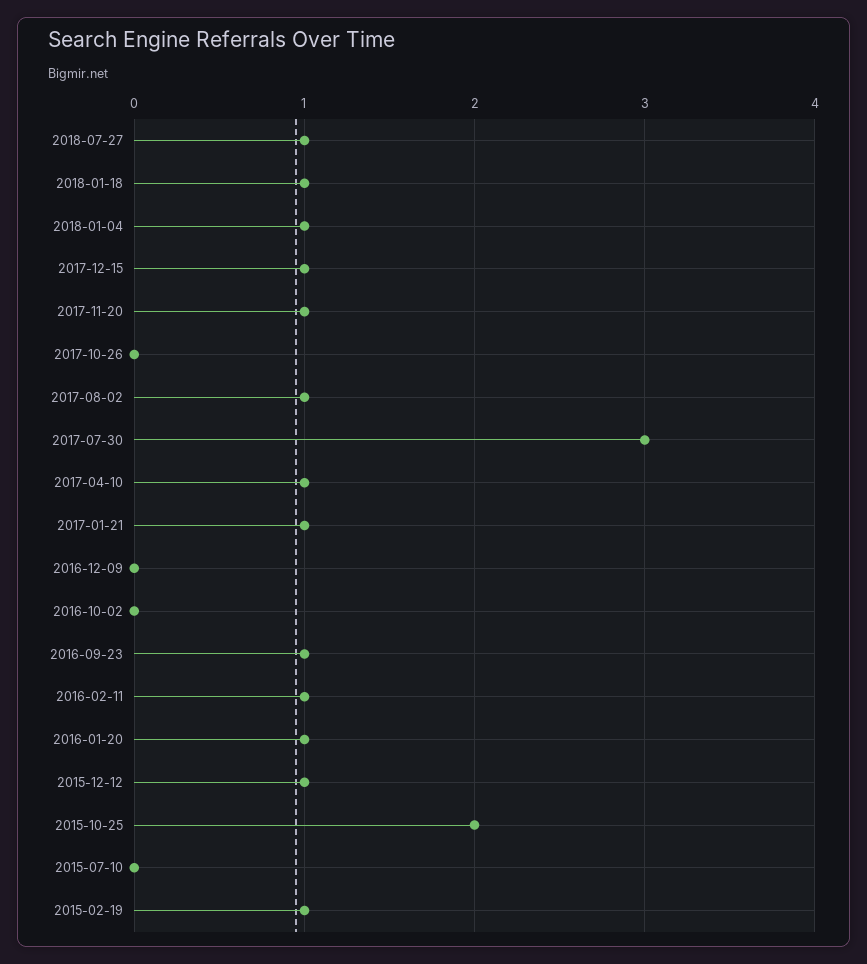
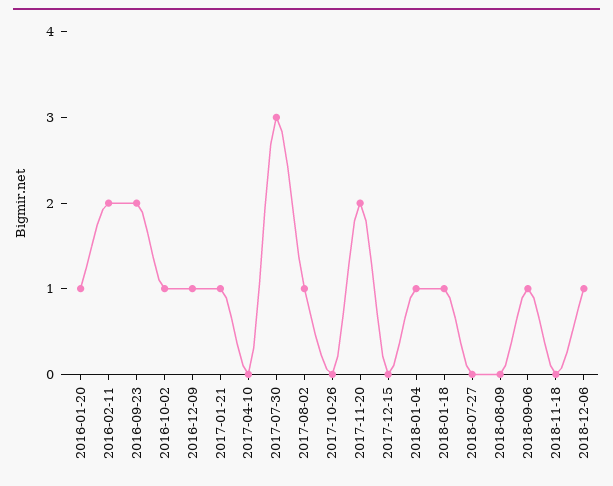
2018-07-27: 1 -> 0
2017-12-15: 1 -> 0
2017-11-20: 1 -> 2
2017-04-10: 1 -> 0
2016-12-09: 0 -> 1
2016-10-02: 0 -> 1
2016-09-23: 1 -> 2
2016-02-11: 1 -> 2
2015-12-12: 1 -> none
2015-10-25: 2 -> none
2015-07-10: 0 -> none
2015-02-19: 1 -> none
2018-08-09: none -> 0
2018-09-06: none -> 1
2018-11-18: none -> 0
2018-12-06: none -> 1

